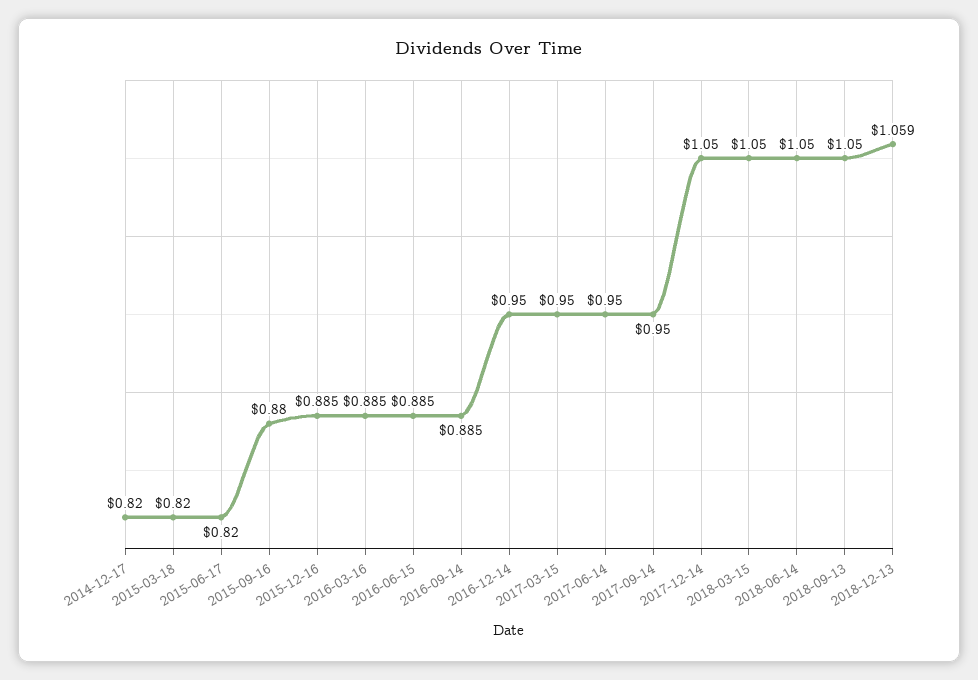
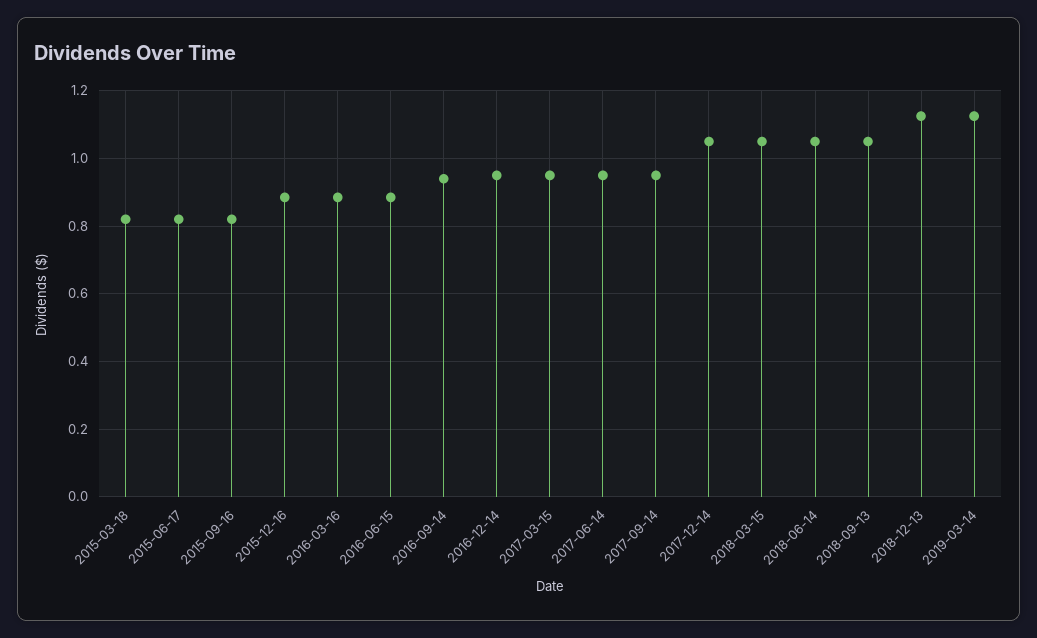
2014-12-17: 0.82 -> none
2015-09-16: 0.88 -> 0.82
2016-09-14: 0.885 -> 0.94
2018-12-13: 1.059 -> 1.12
2019-03-14: none -> 1.12

